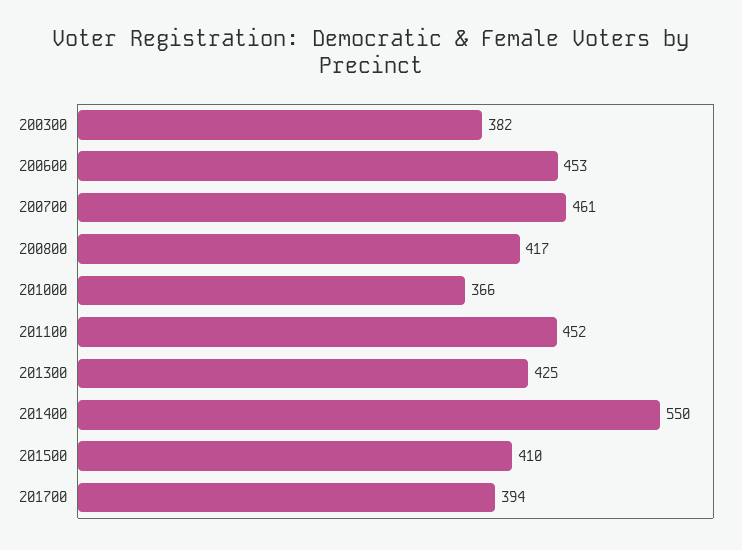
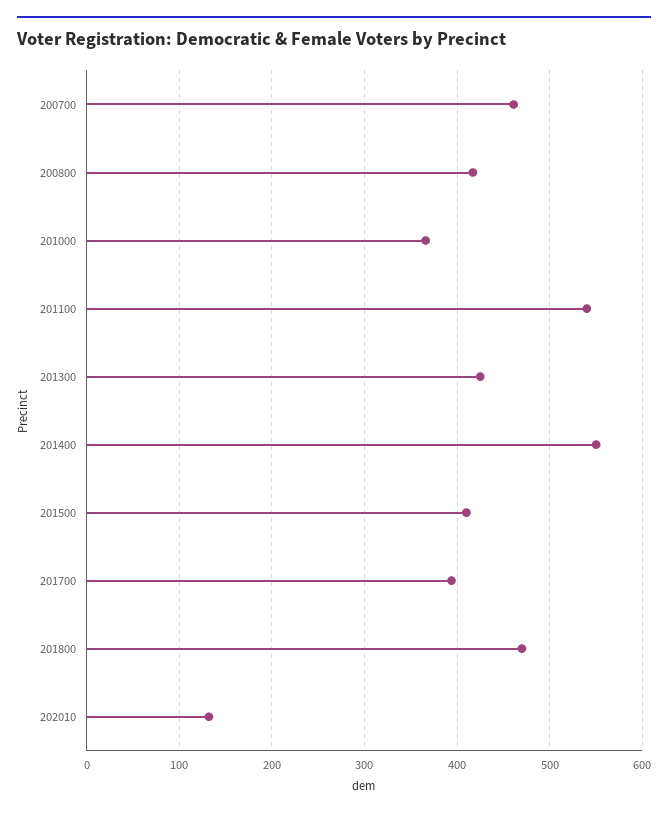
200300: 382 -> none
200600: 453 -> none
201100: 452 -> 540
201800: none -> 470
202010: none -> 130

